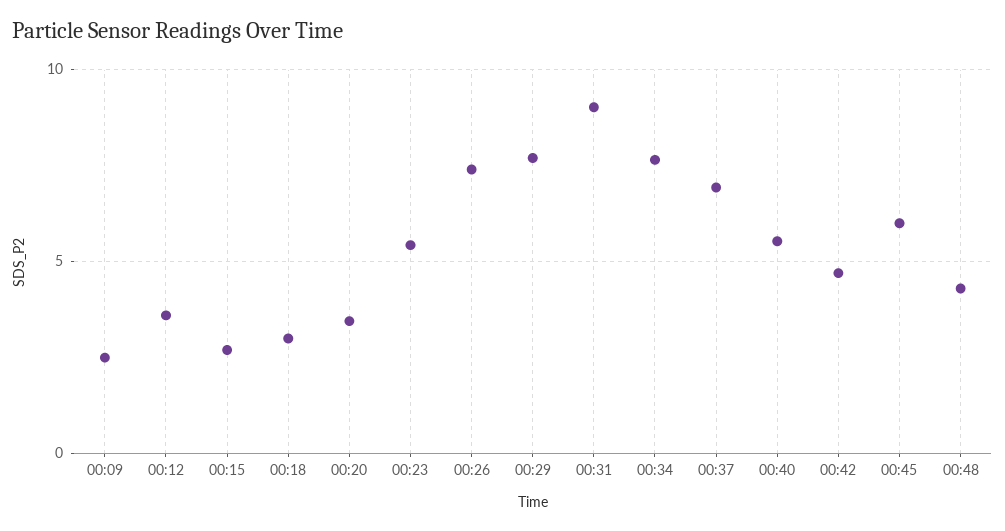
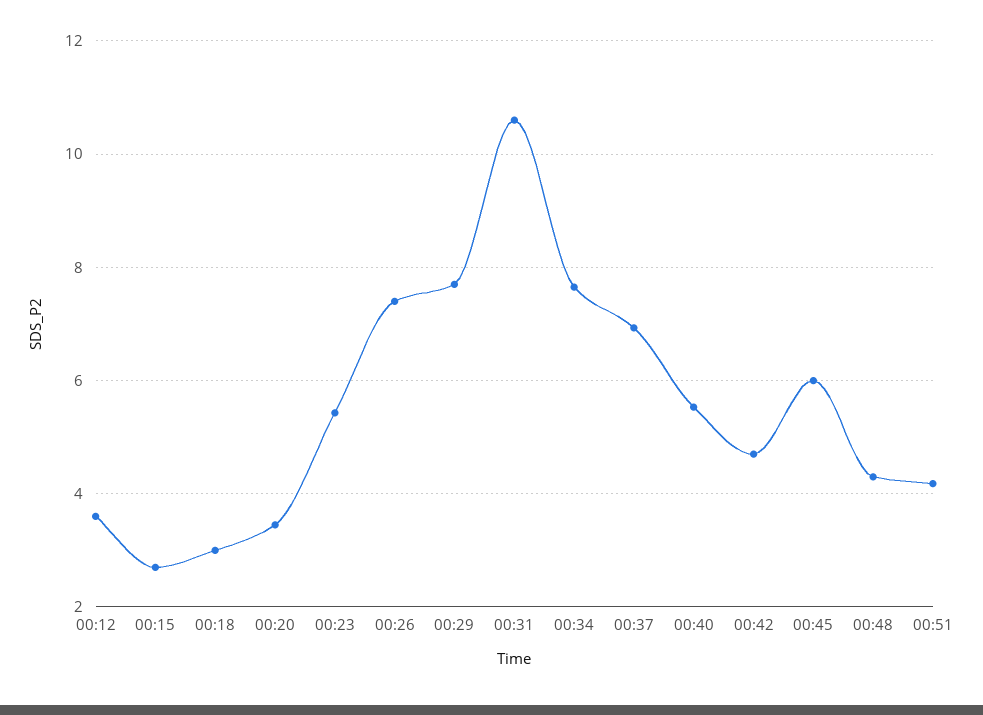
00:09: 2.5 -> none
00:31: 9 -> 10.6
00:51: none -> 4.2

